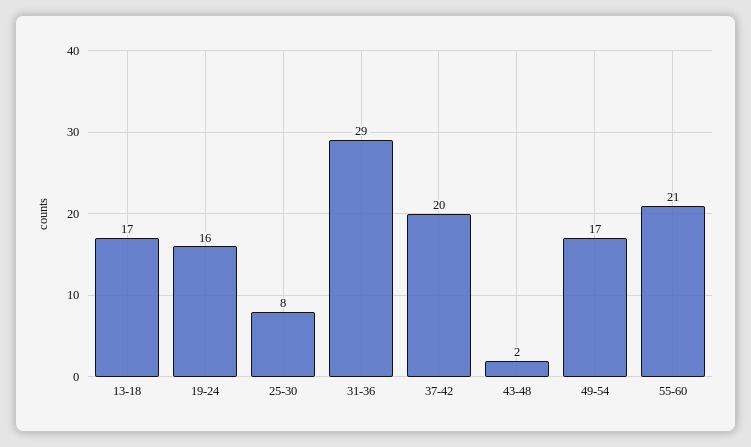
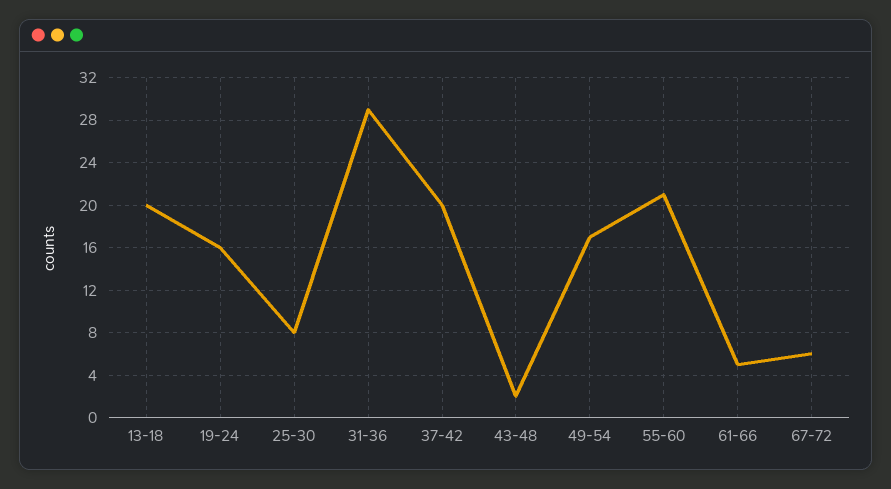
13-18: 17 -> 20
61-66: none -> 5
67-72: none -> 6

